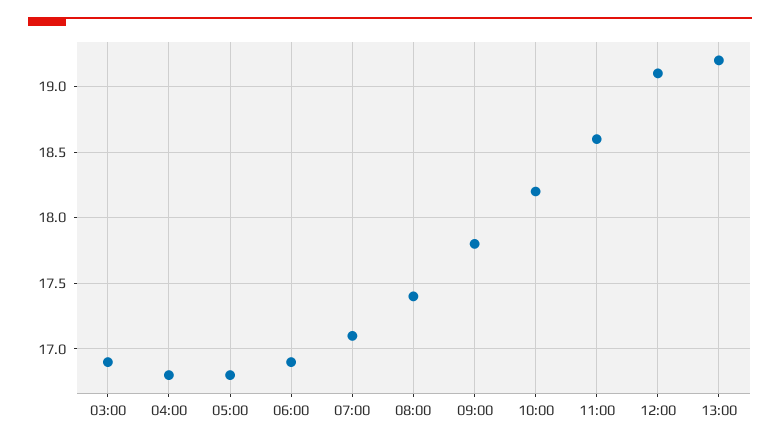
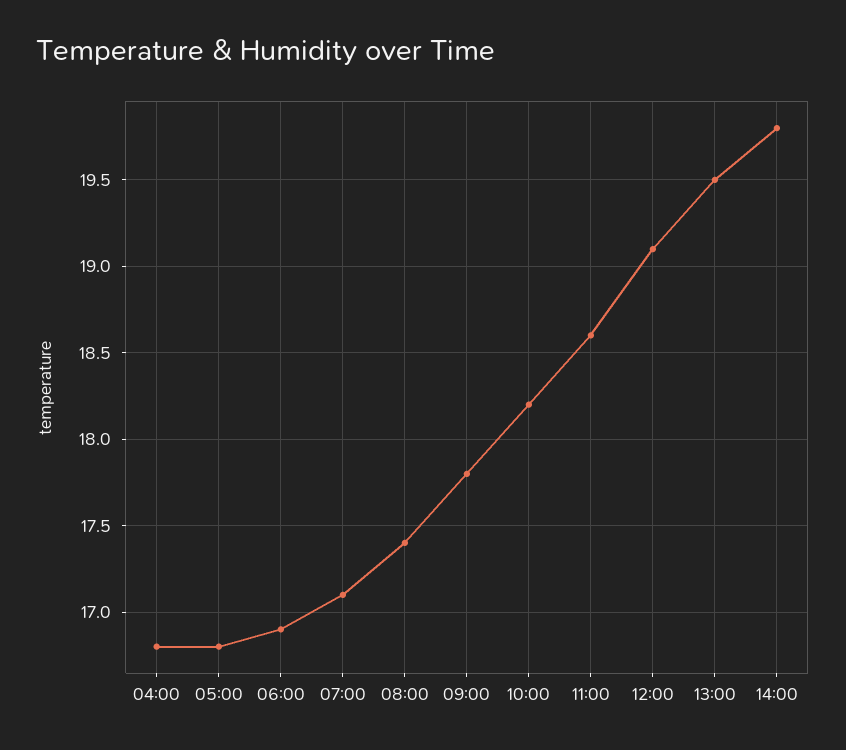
03:00: 16.9 -> none
13:00: 19.2 -> 19.5
14:00: none -> 19.8

